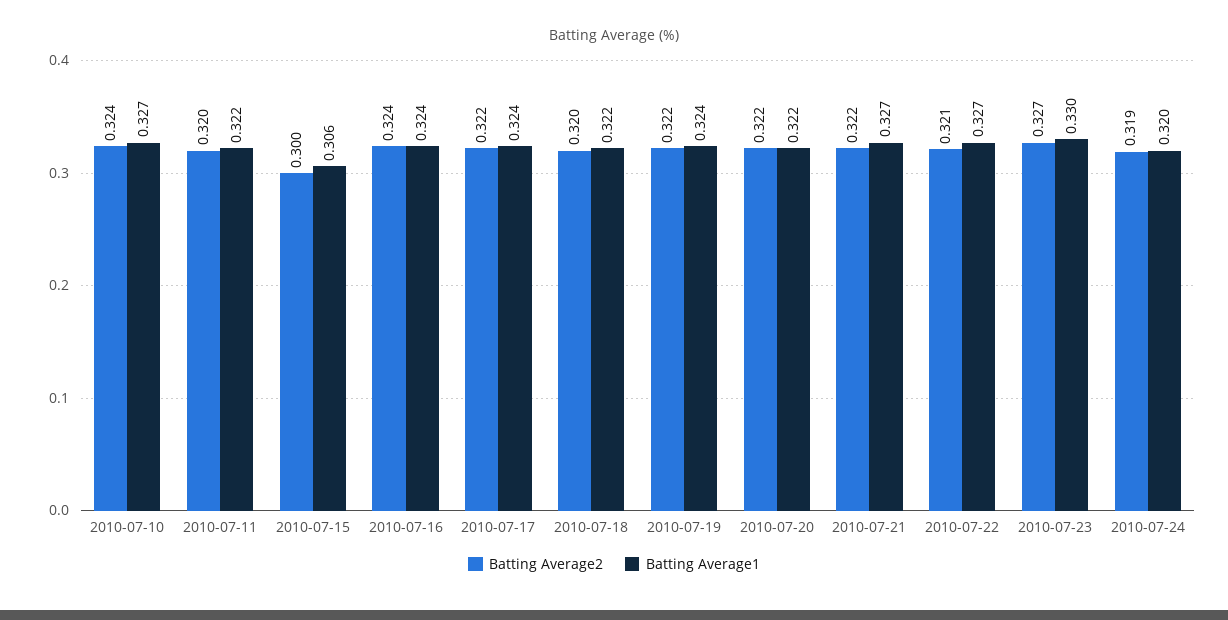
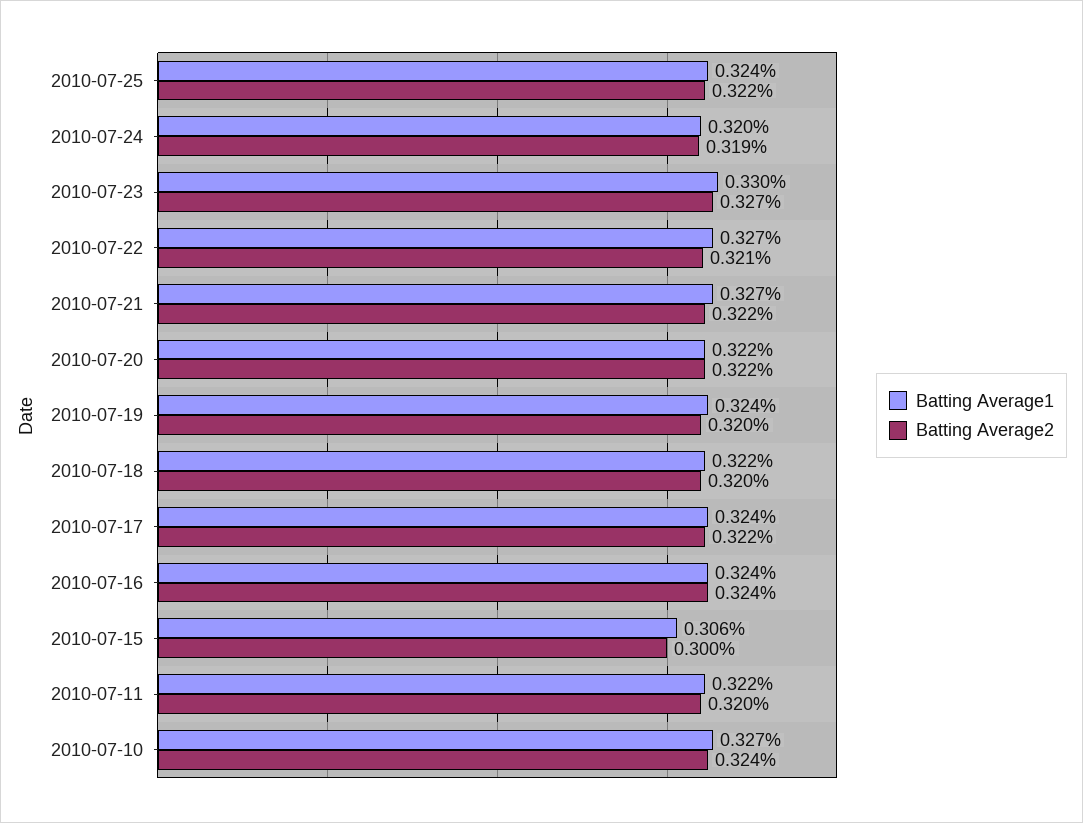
Batting Average2, 2010-07-19: 0.322 -> 0.32
Batting Average1, 2010-07-25: none -> 0.324
Batting Average2, 2010-07-25: none -> 0.322

